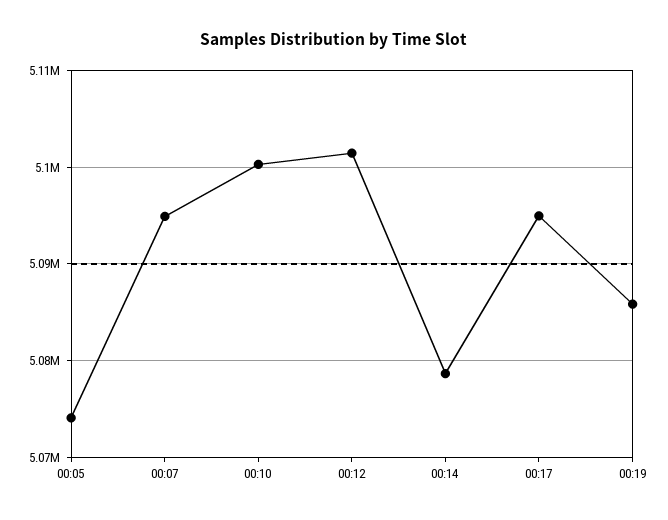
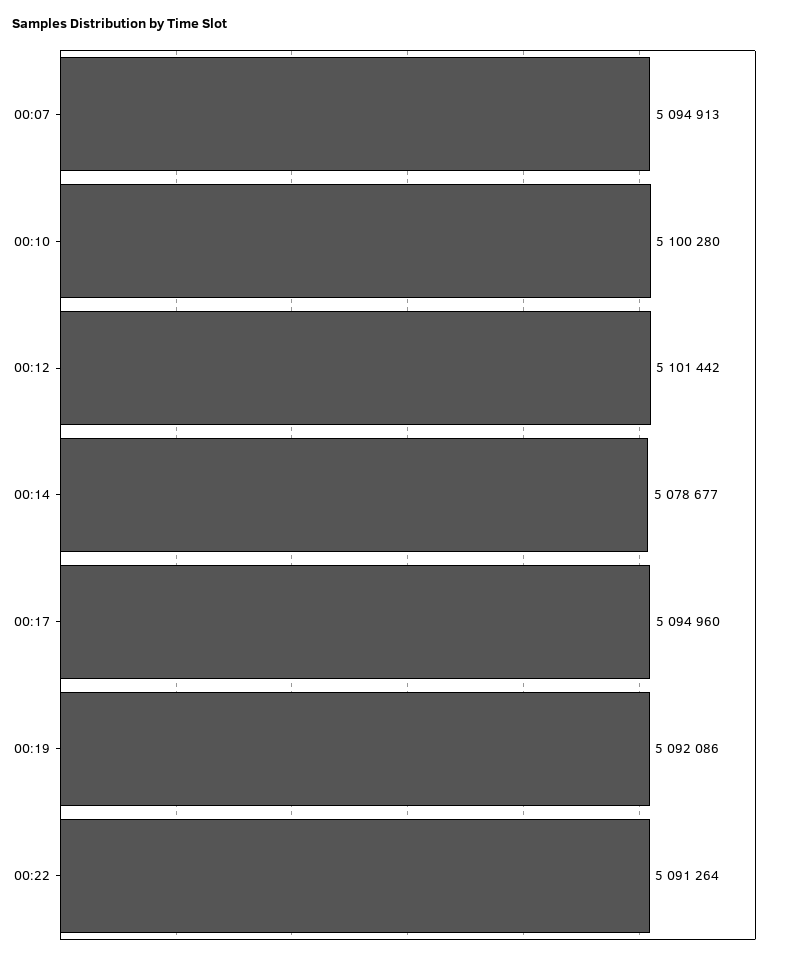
00:05: 5074000 -> none
00:19: 5086000 -> 5092086
00:22: none -> 5091264

